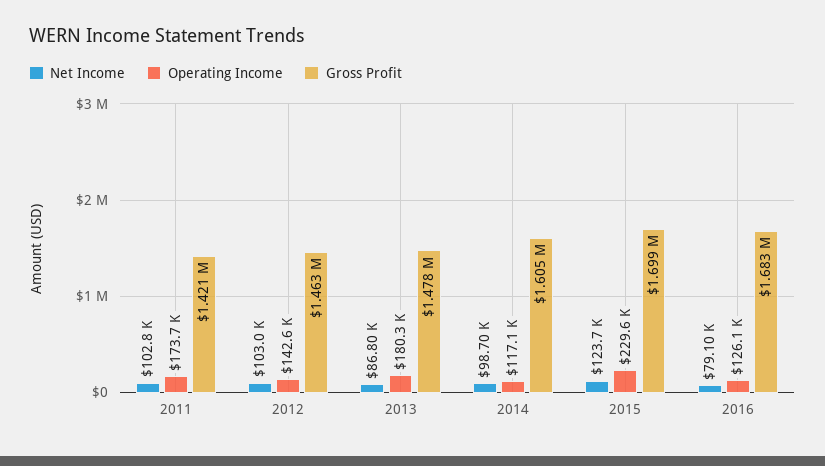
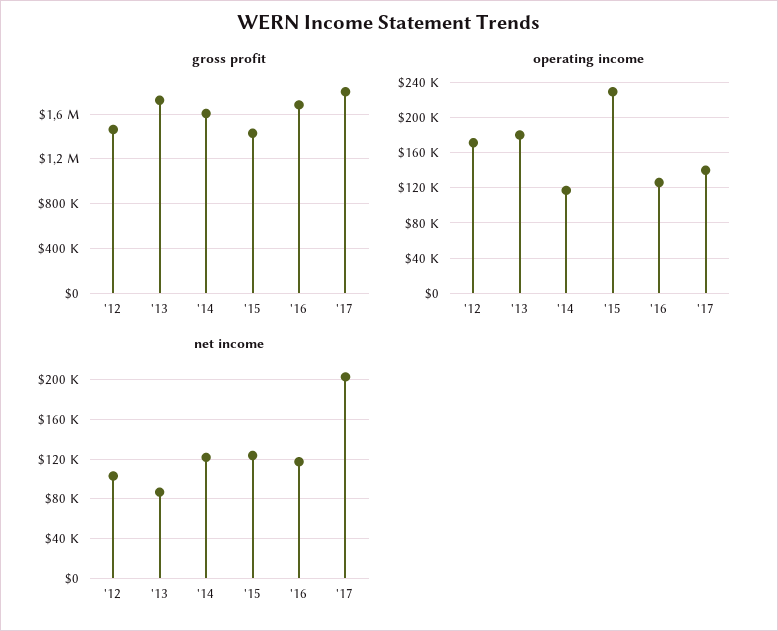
Net Income, 2011: 102800 -> none
Operating Income, 2011: 173700 -> none
Gross Profit, 2011: 1421000 -> none
Operating Income, 2012: 142600 -> 170000
Gross Profit, 2013: 1478000 -> 1700000
Net Income, 2014: 98700 -> 120000
Gross Profit, 2015: 1699000 -> 1400000
Net Income, 2016: 79100 -> 120000
Gross Profit, '17: none -> 1800000
Operating Income, '17: none -> 140000
Net Income, '17: none -> 200000

